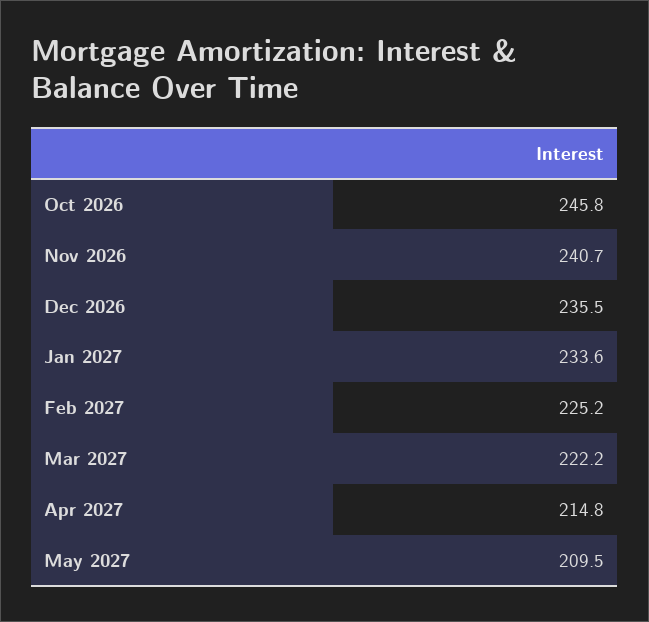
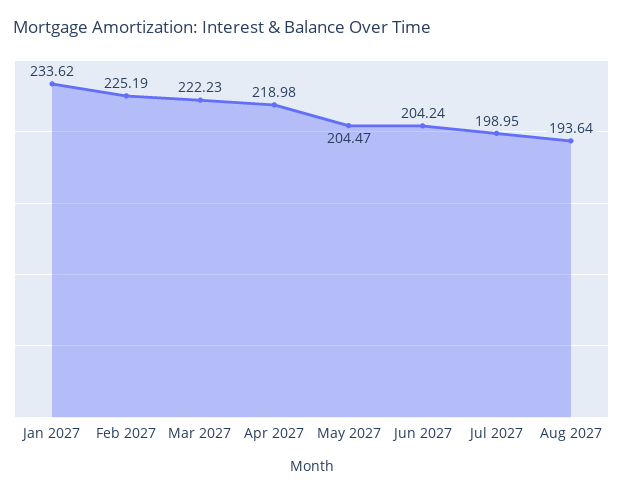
Oct 2026: 245.8 -> none
Nov 2026: 240.7 -> none
Dec 2026: 235.5 -> none
Apr 2027: 214.8 -> 218.98
May 2027: 209.5 -> 204.47
Jun 2027: none -> 204.24
Jul 2027: none -> 198.95
Aug 2027: none -> 193.64

